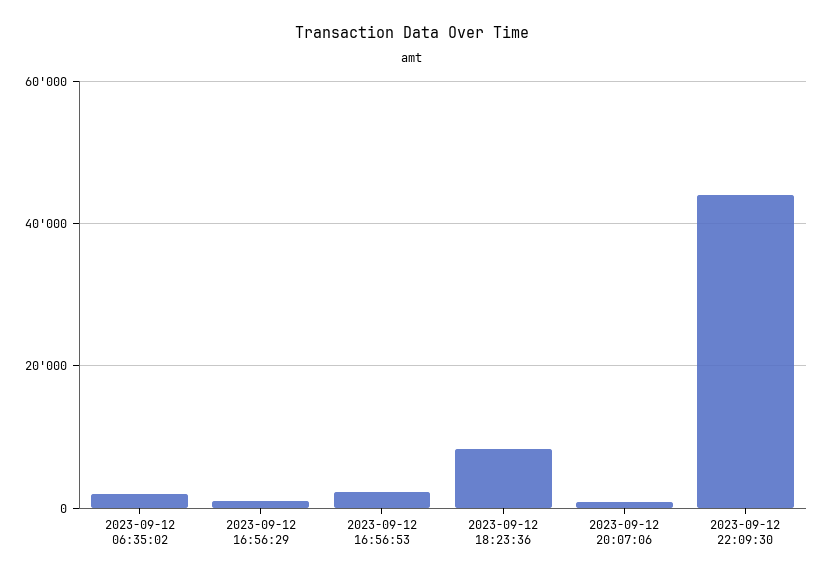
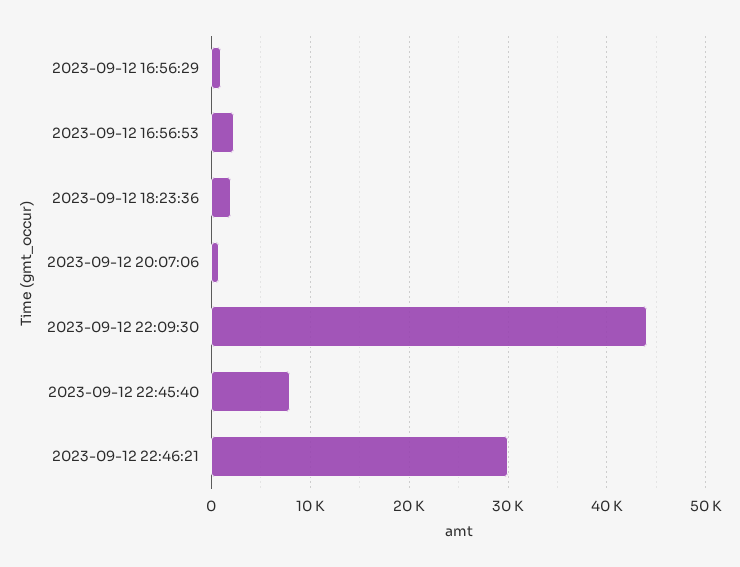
2023-09-12 06:35:02: 2000 -> none
2023-09-12 18:23:36: 8000 -> 2000
2023-09-12 22:45:40: none -> 8000
2023-09-12 22:46:21: none -> 30000

